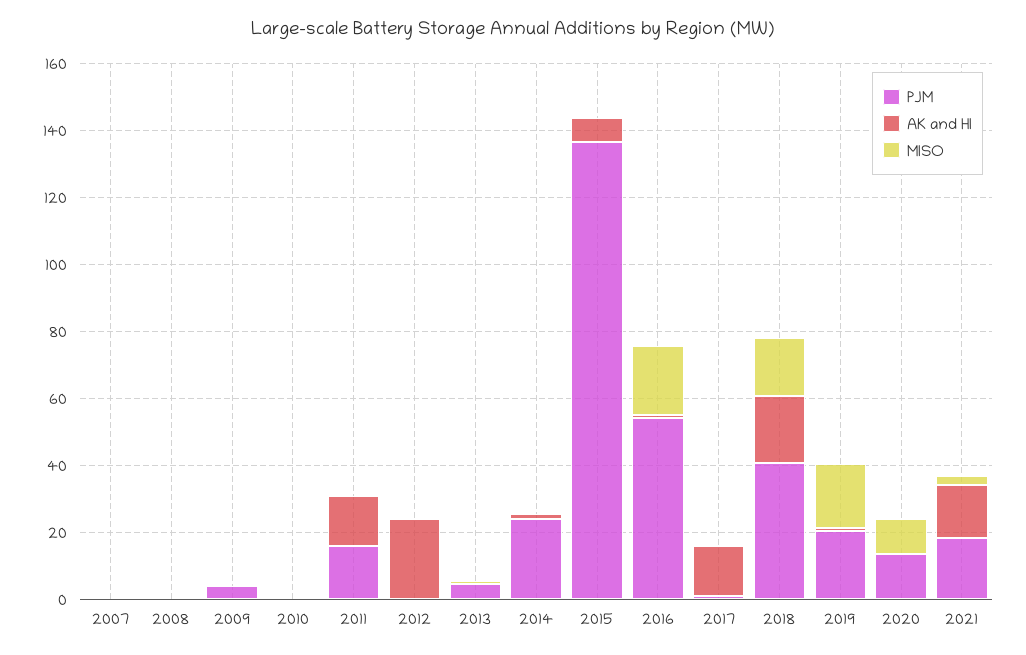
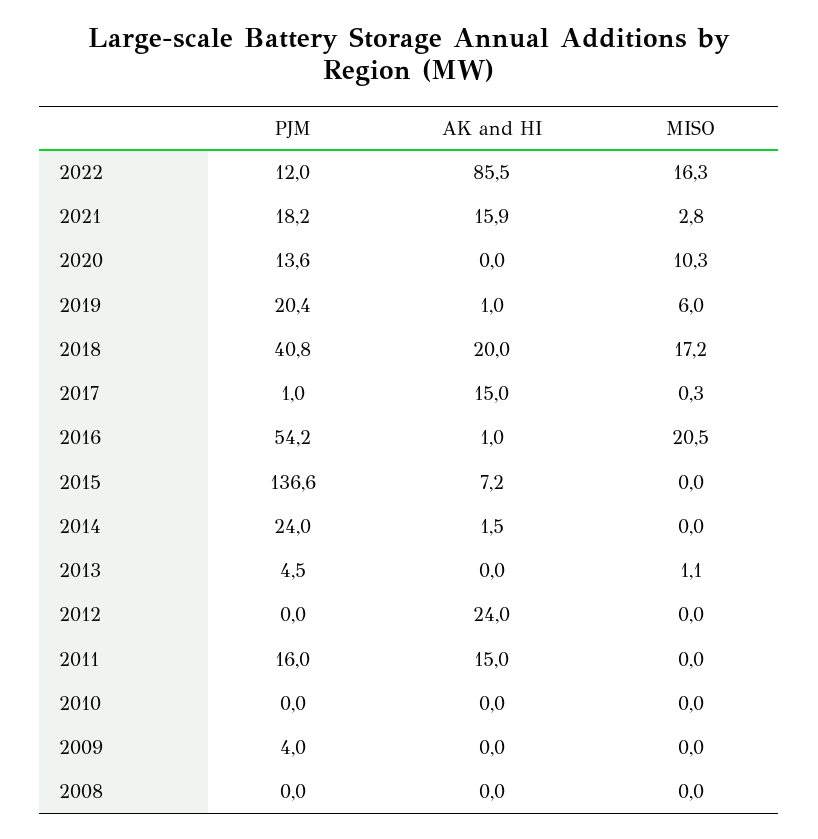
PJM, 2007: 0 -> none
AK and HI, 2007: 0 -> none
MISO, 2007: 0 -> none
MISO, 2019: 20 -> 6
PJM, 2022: none -> 12
AK and HI, 2022: none -> 85.5
MISO, 2022: none -> 16.3

